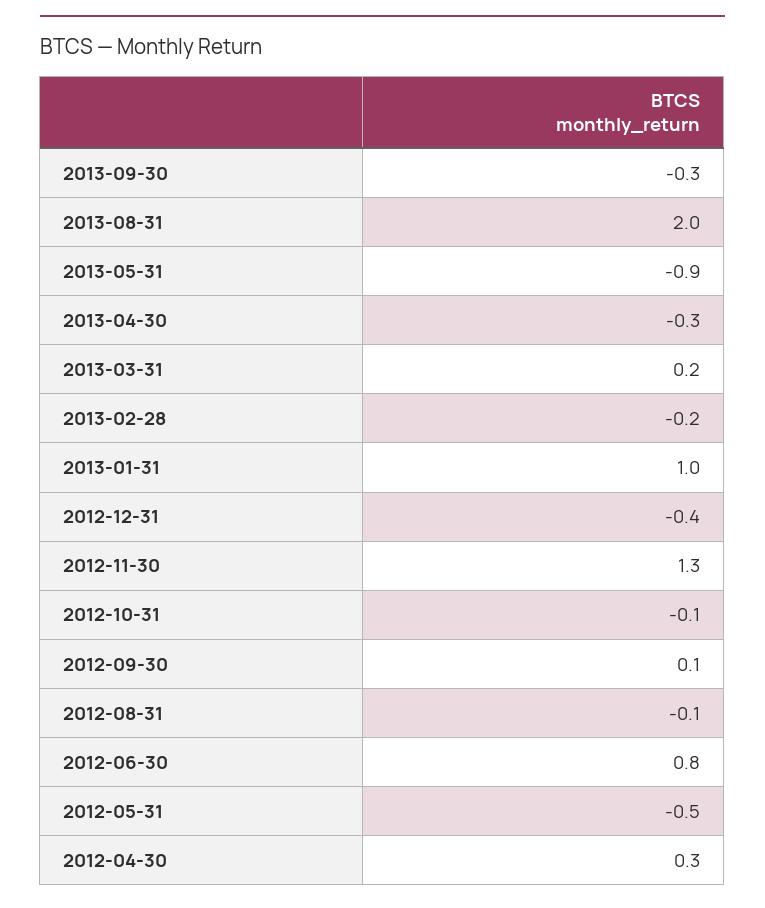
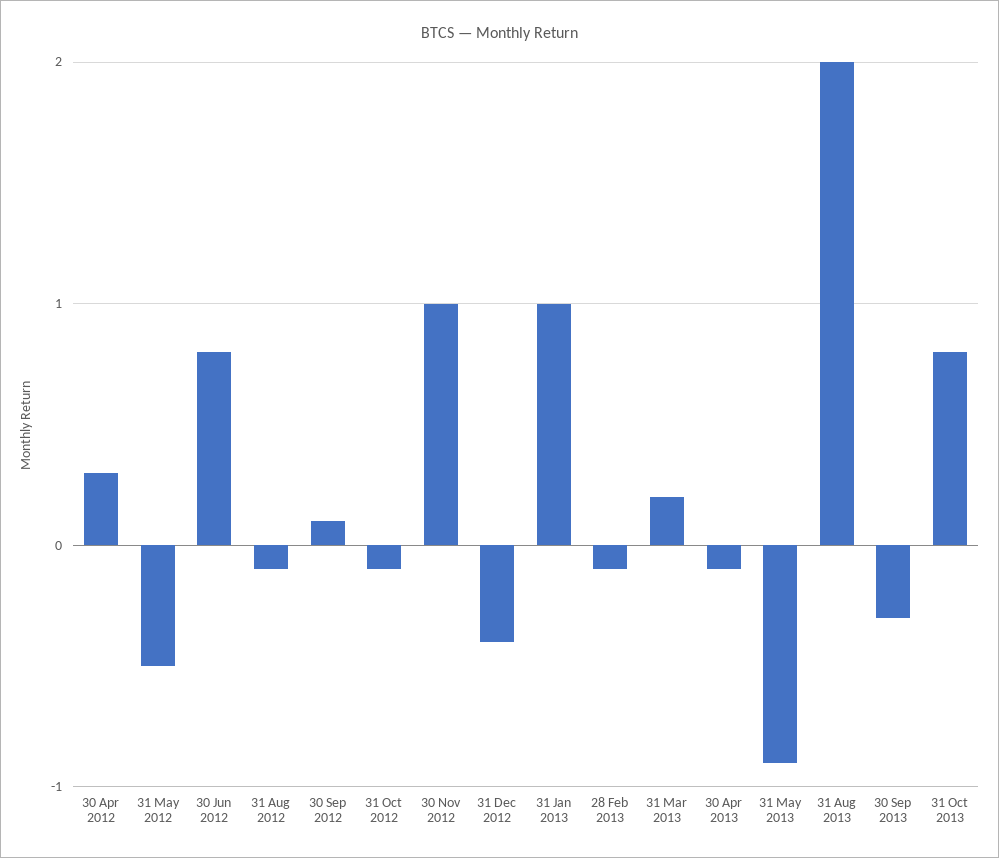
2013-04-30: -0.3 -> -0.1
2013-02-28: -0.2 -> -0.1
2012-11-30: 1.3 -> 1
31 Oct 2013: none -> 0.8

